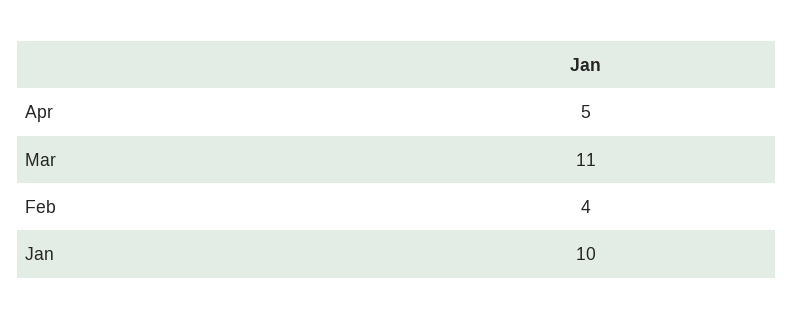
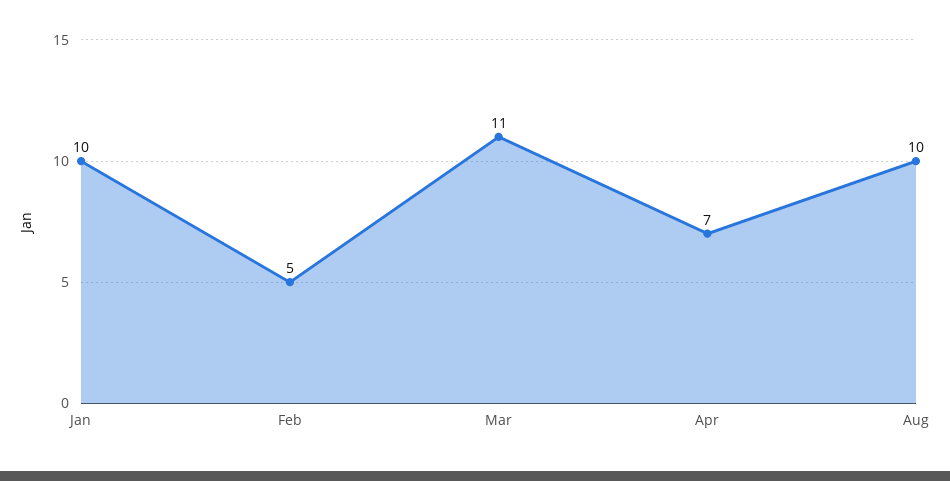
Apr: 5 -> 7
Feb: 4 -> 5
Aug: none -> 10

